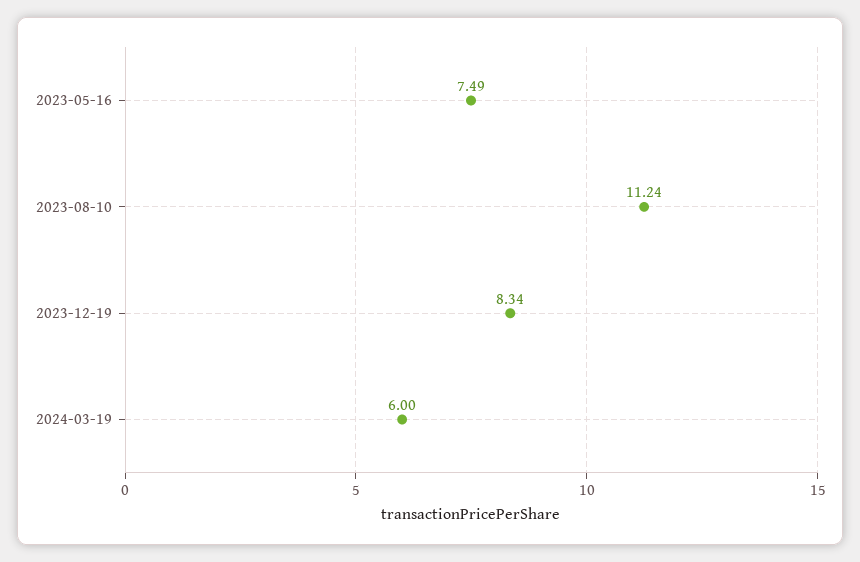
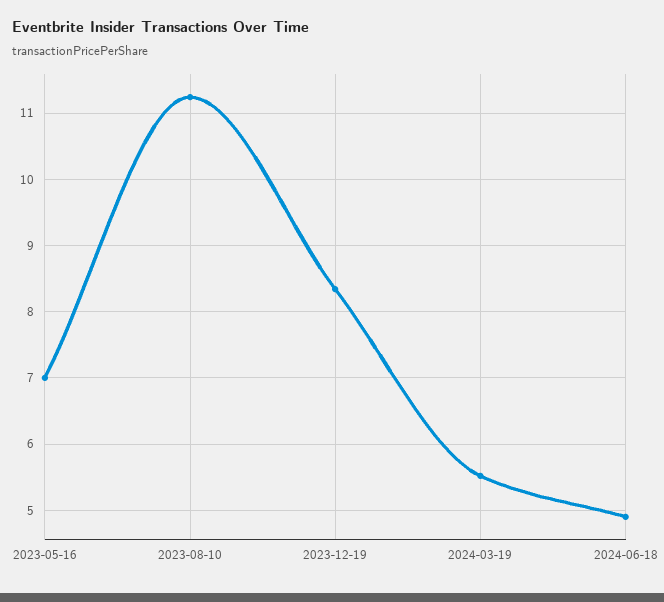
2023-05-16: 7.49 -> 7
2024-03-19: 6 -> 5.5
2024-06-18: none -> 4.9

